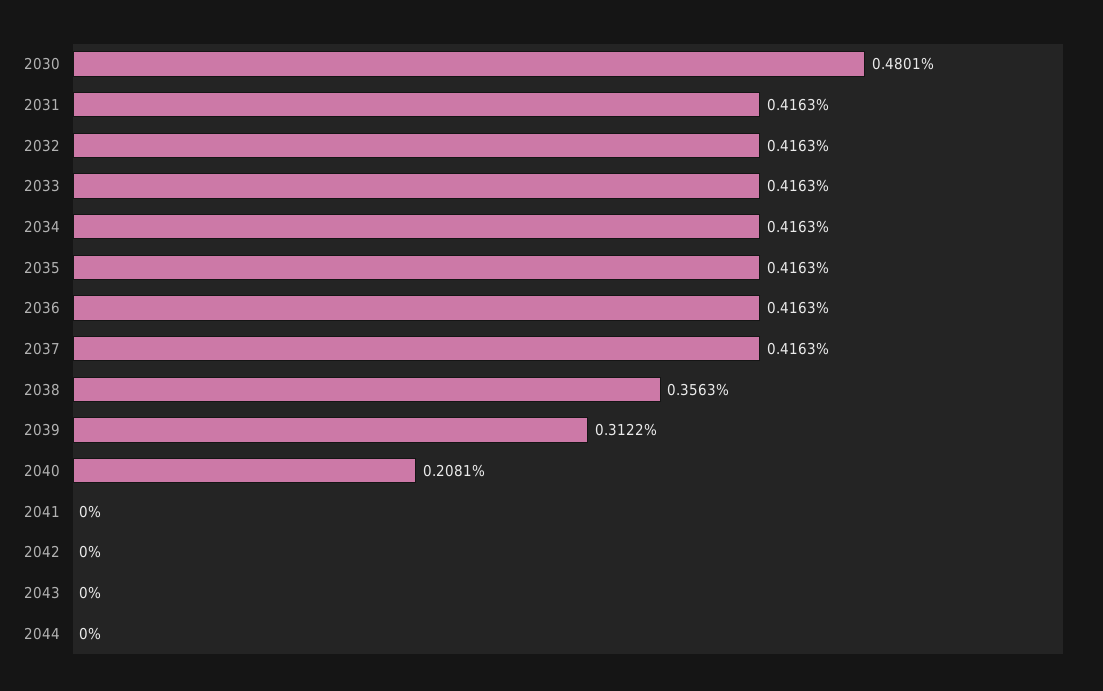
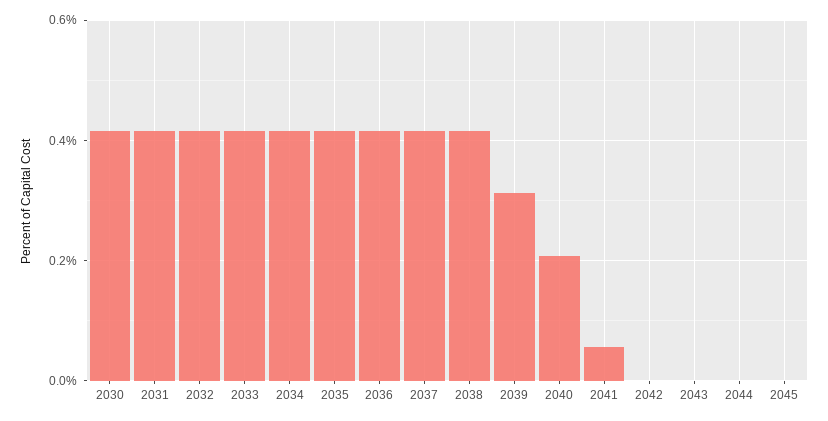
2030: 0.4801 -> 0.42
2038: 0.3563 -> 0.42
2041: 0 -> 0.06
2045: none -> 0

